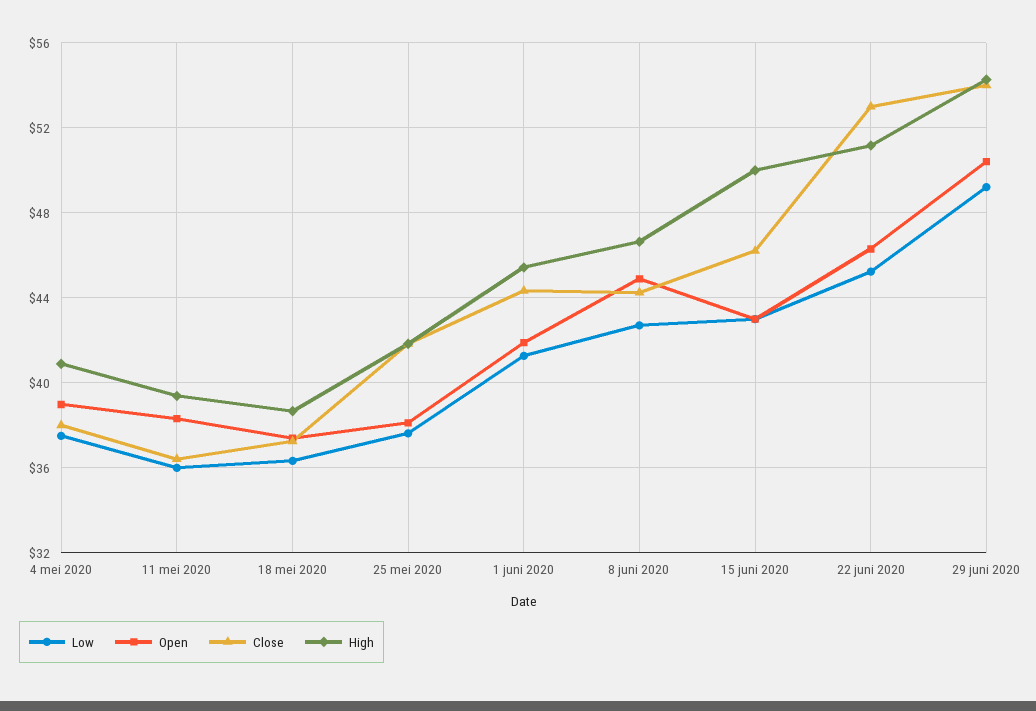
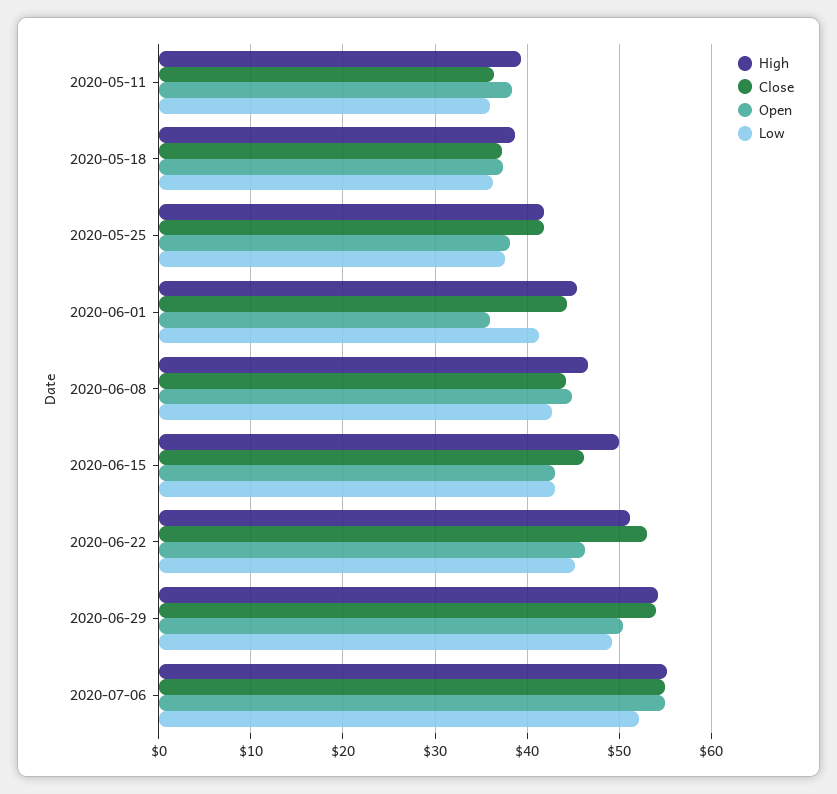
Low, 4 mei 2020: 37.5 -> none
Open, 4 mei 2020: 39 -> none
Close, 4 mei 2020: 38 -> none
High, 4 mei 2020: 41 -> none
Open, 1 juni 2020: 42 -> 36
High, 2020-07-06: none -> 55
Close, 2020-07-06: none -> 55
Open, 2020-07-06: none -> 55
Low, 2020-07-06: none -> 52

